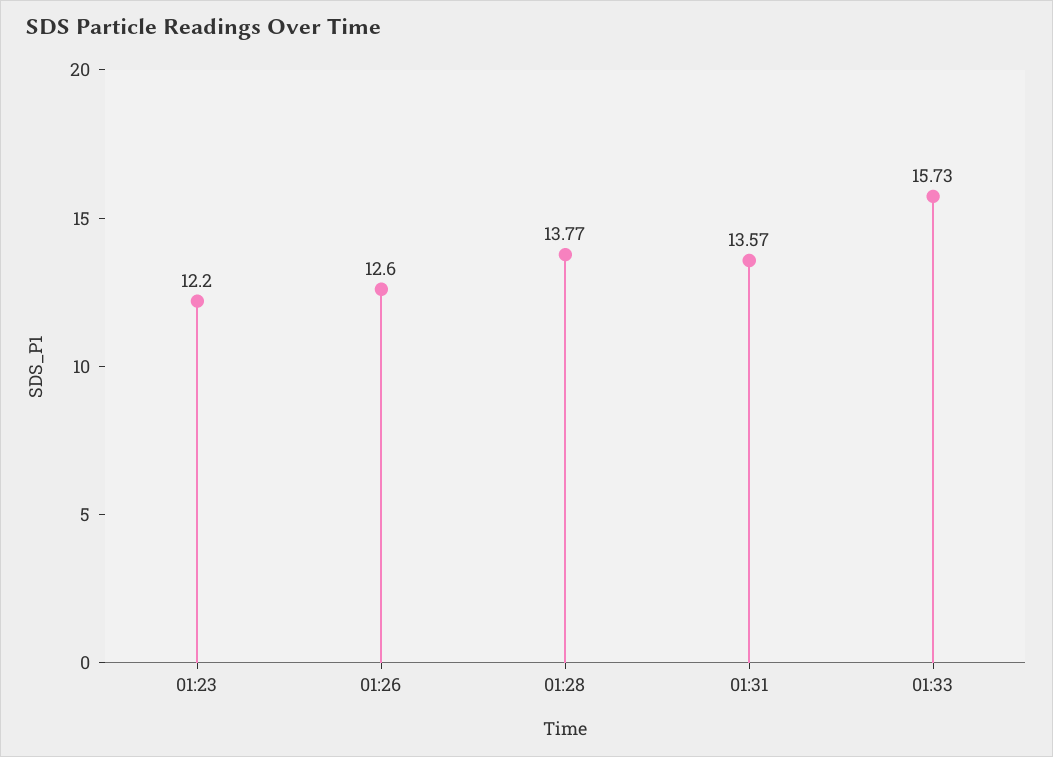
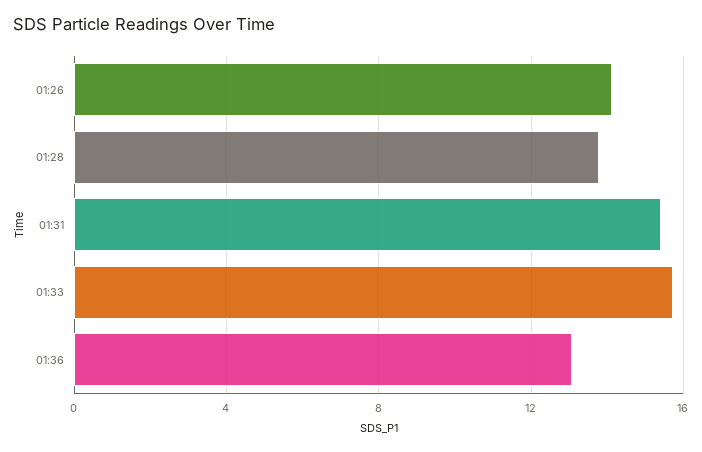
01:23: 12.2 -> none
01:26: 12.6 -> 14
01:31: 13.57 -> 15.5
01:36: none -> 13

